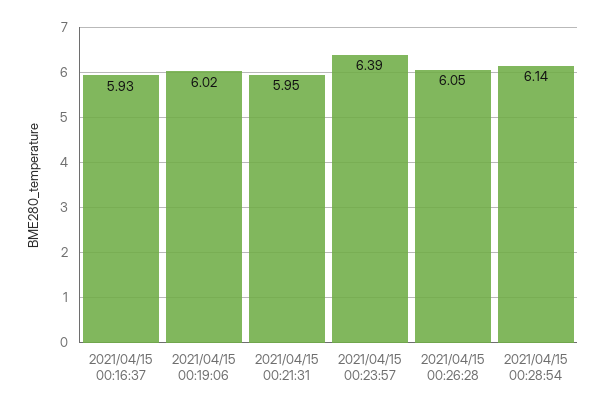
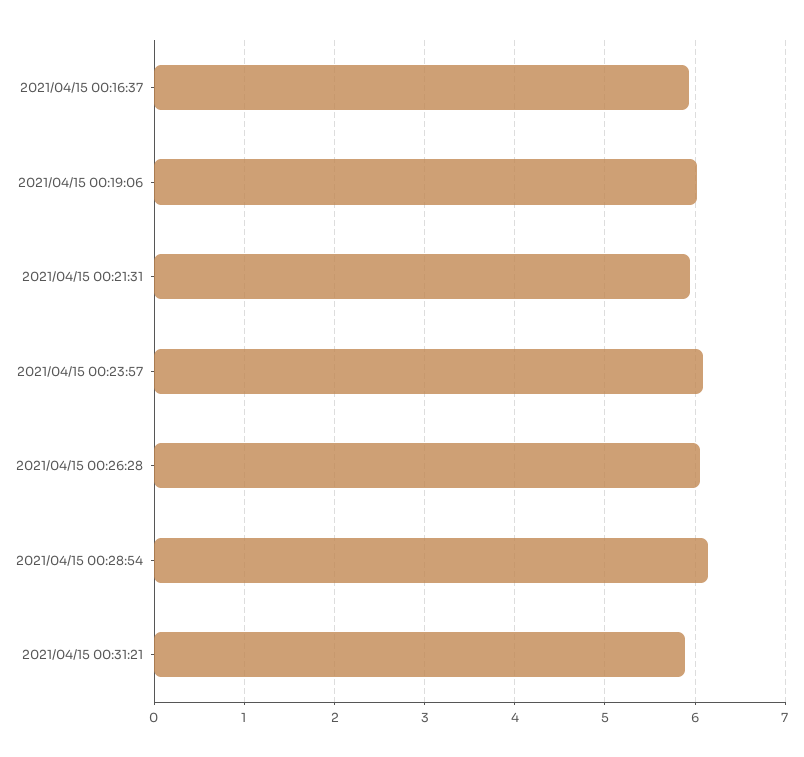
2021/04/15 00:23:57: 6.39 -> 6.1
2021/04/15 00:31:21: none -> 5.9

